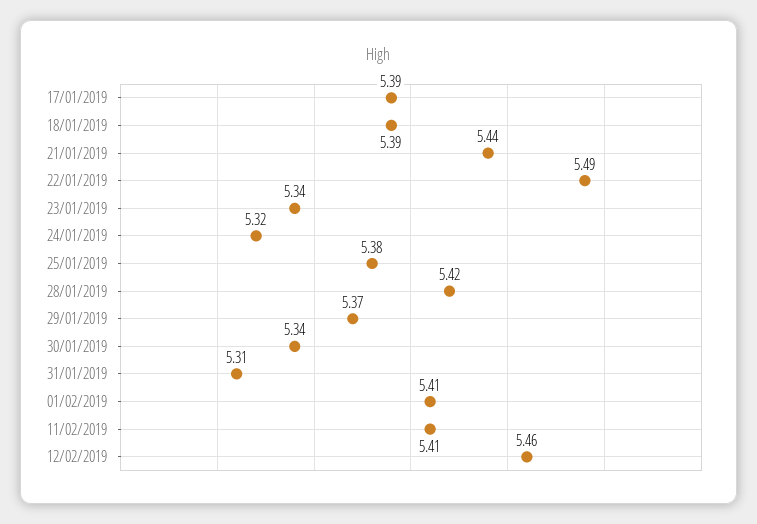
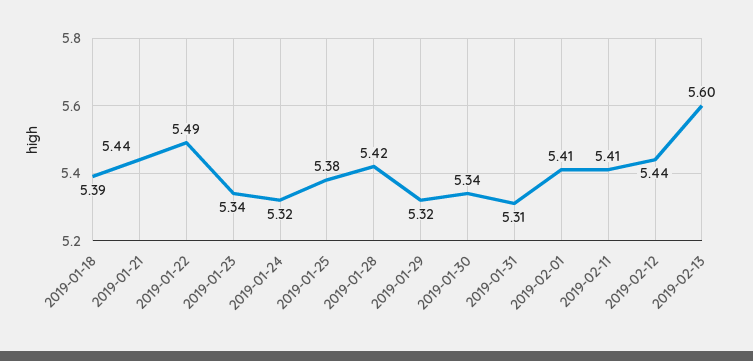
17/01/2019: 5.39 -> none
29/01/2019: 5.37 -> 5.32
12/02/2019: 5.46 -> 5.44
2019-02-13: none -> 5.6

